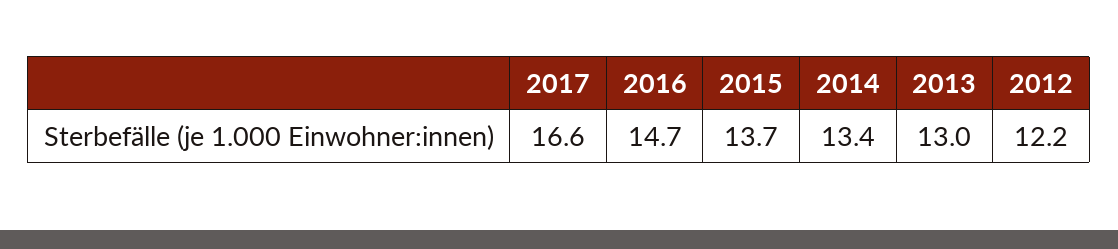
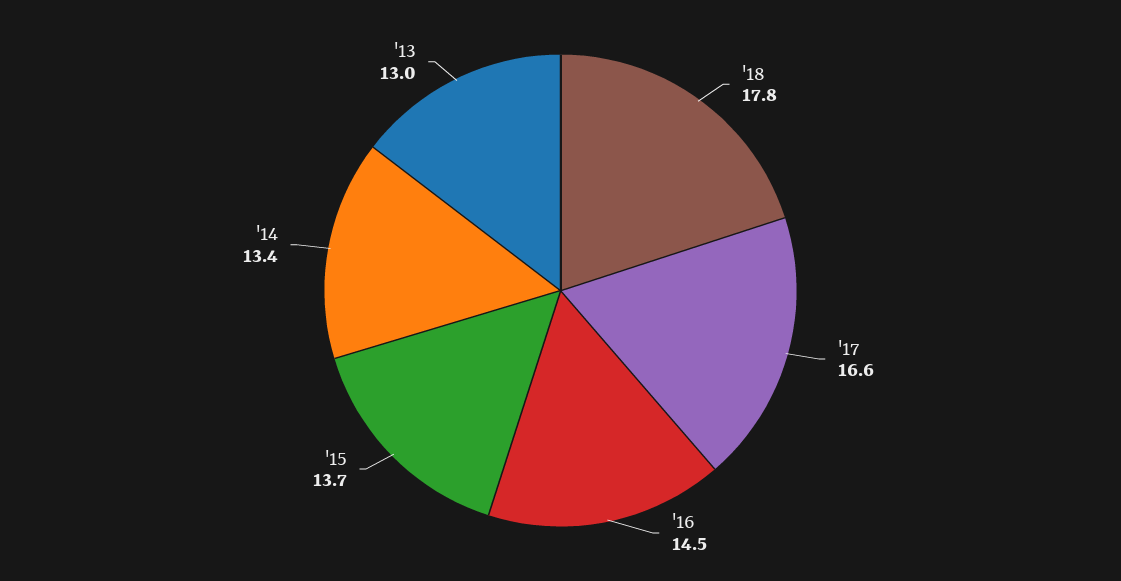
2016: 14.7 -> 14.5
2012: 12.2 -> none
'18: none -> 17.8

